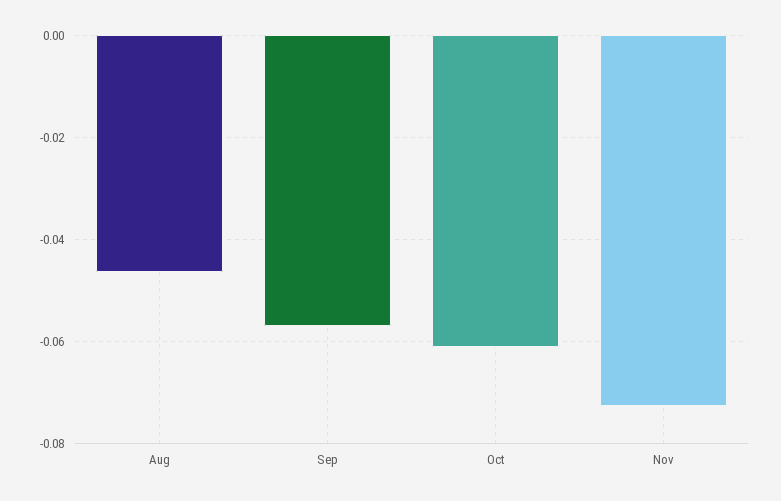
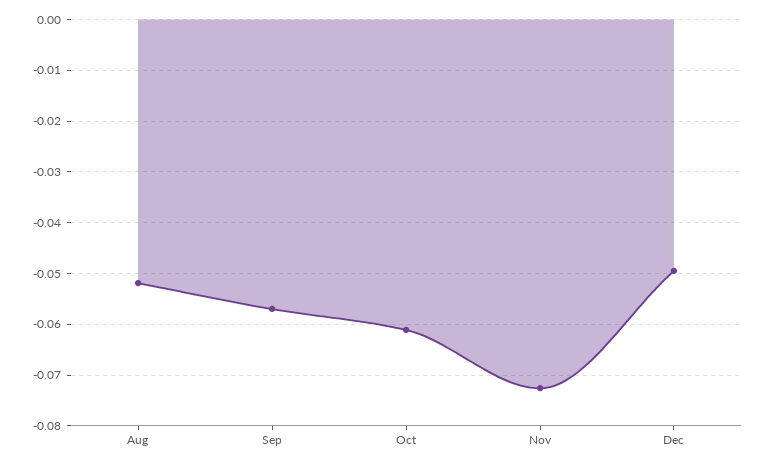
Aug: -0.046 -> -0.052
Dec: none -> -0.05

